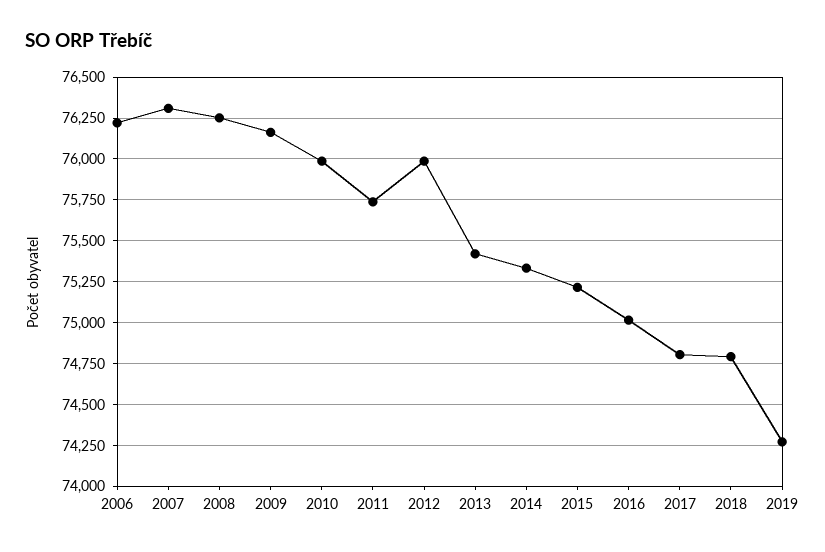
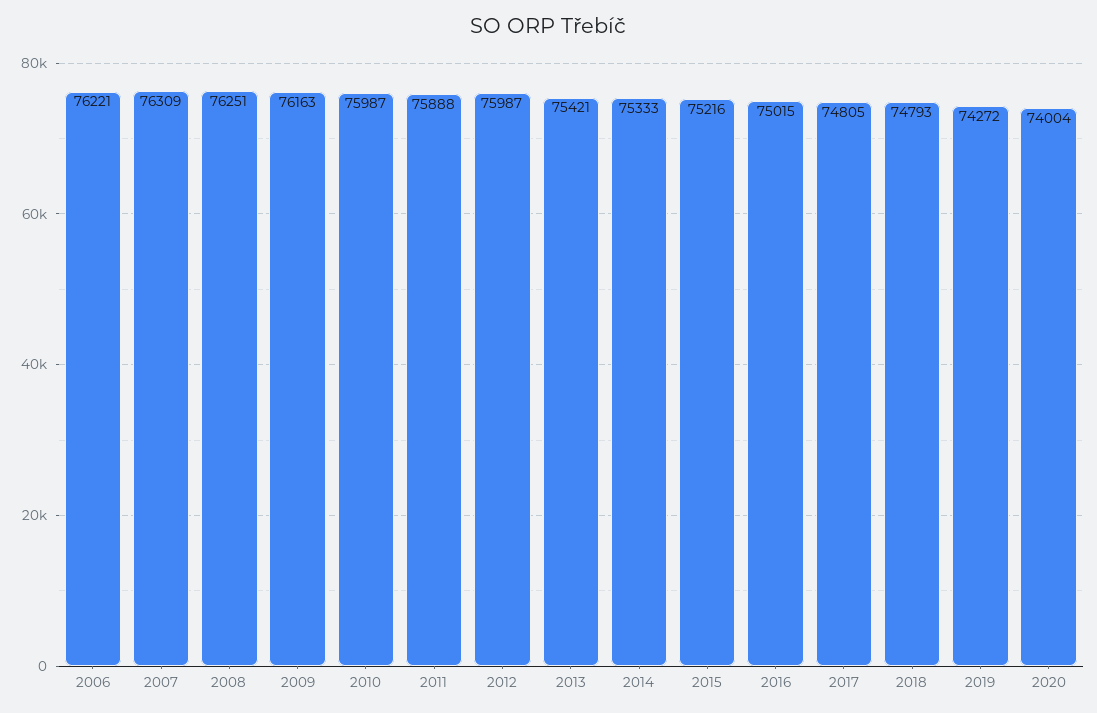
2011: 75750 -> 75888
2020: none -> 74004

